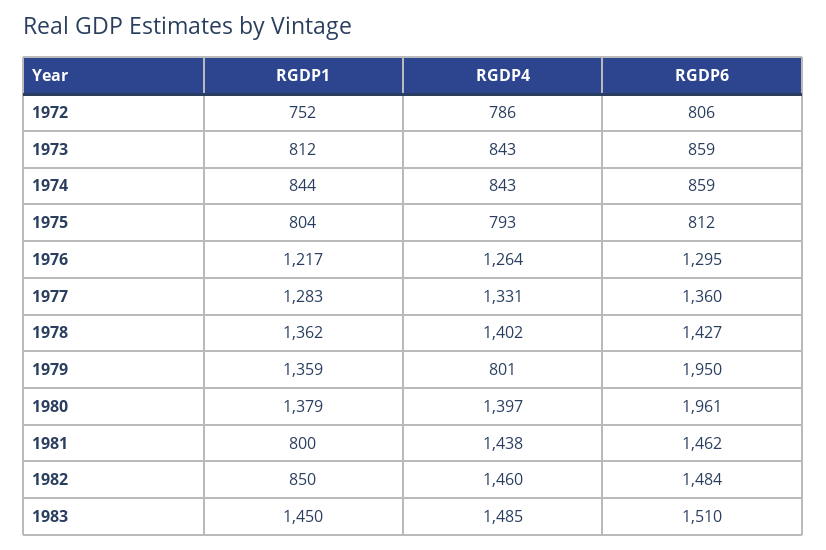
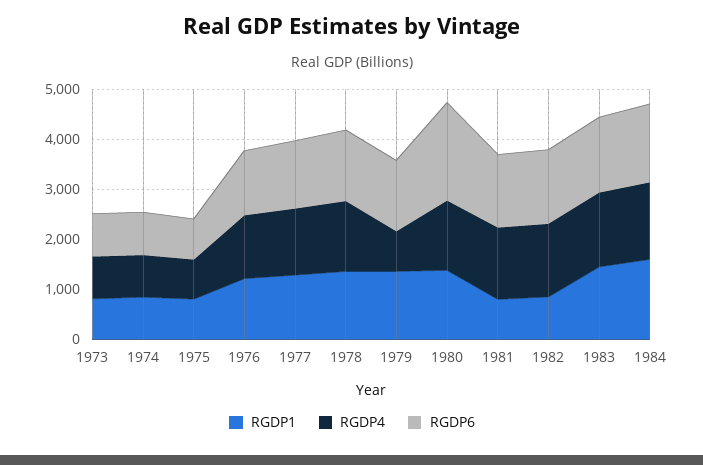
RGDP1, 1972: 752 -> none
RGDP4, 1972: 786 -> none
RGDP6, 1972: 806 -> none
RGDP6, 1979: 1950 -> 1400
RGDP1, 1984: none -> 1600
RGDP4, 1984: none -> 1600
RGDP6, 1984: none -> 1600

